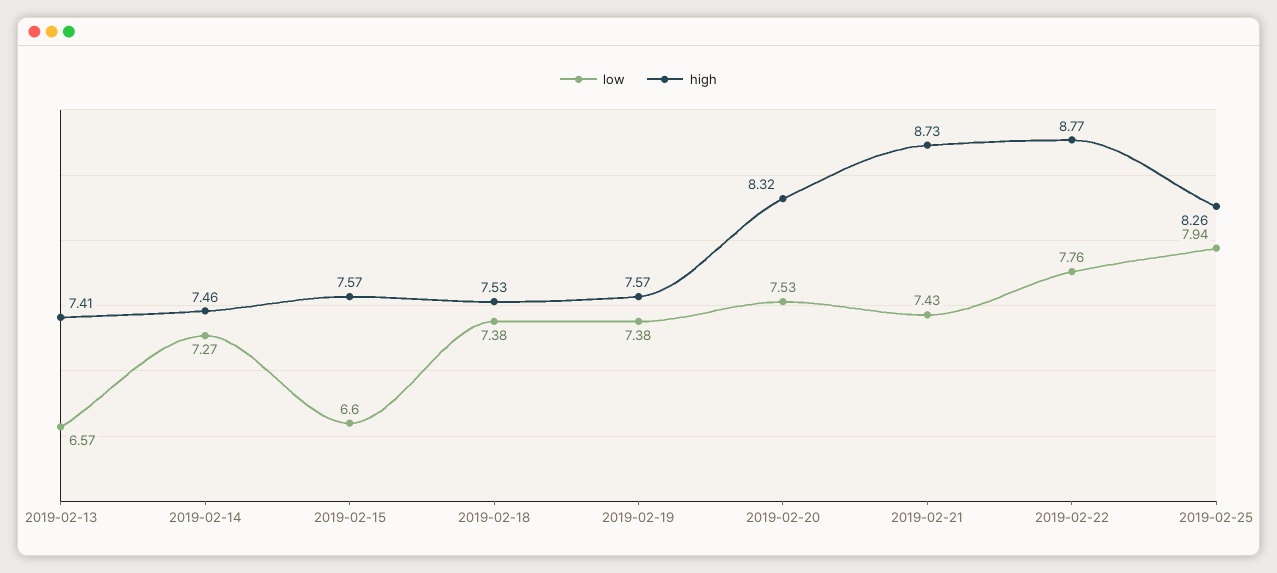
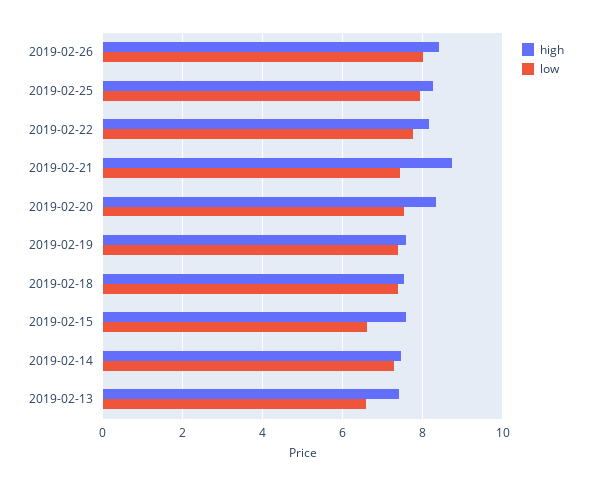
high, 2019-02-22: 8.77 -> 8.2
high, 2019-02-26: none -> 8.4
low, 2019-02-26: none -> 8

